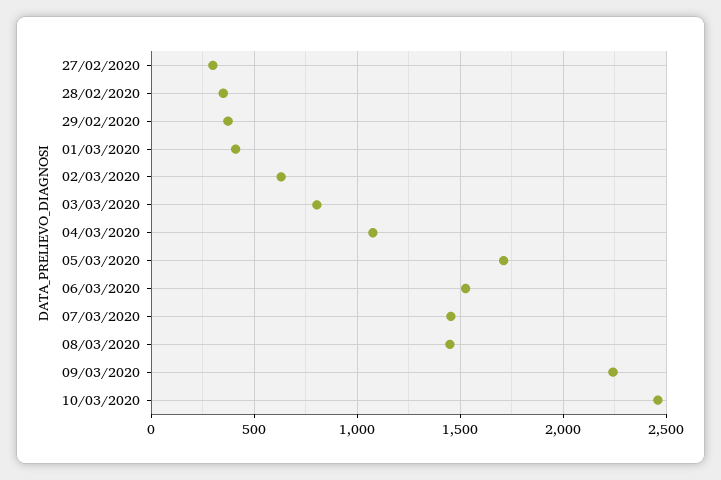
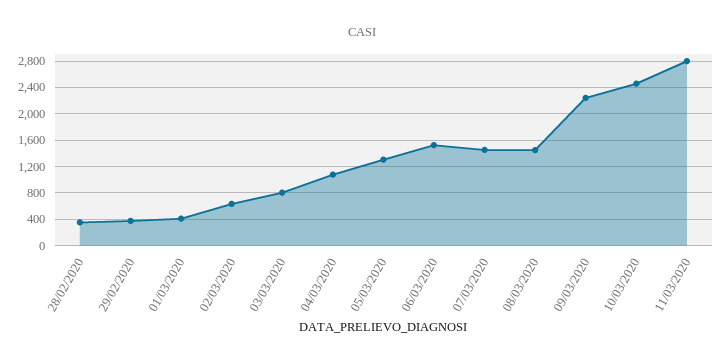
27/02/2020: 300 -> none
05/03/2020: 1700 -> 1300
11/03/2020: none -> 2800

